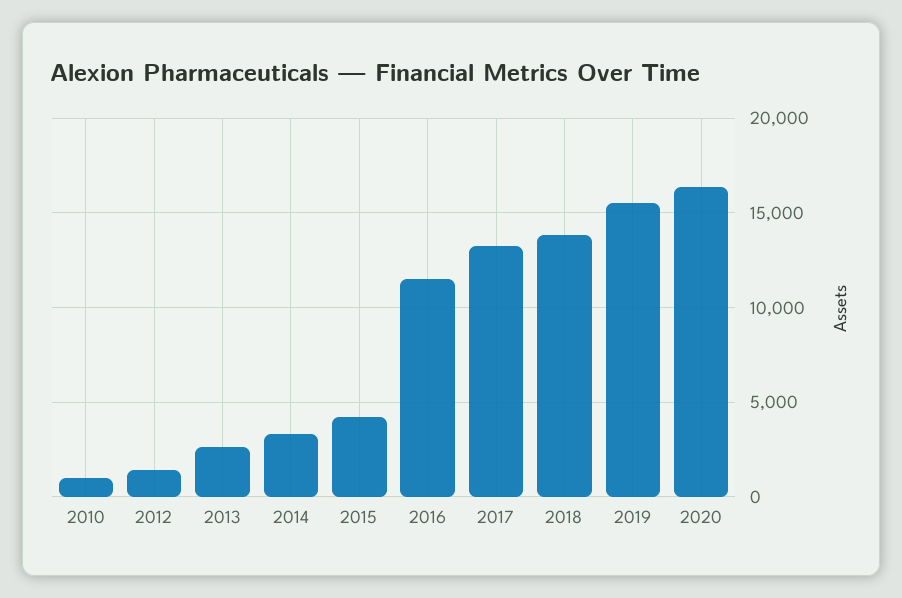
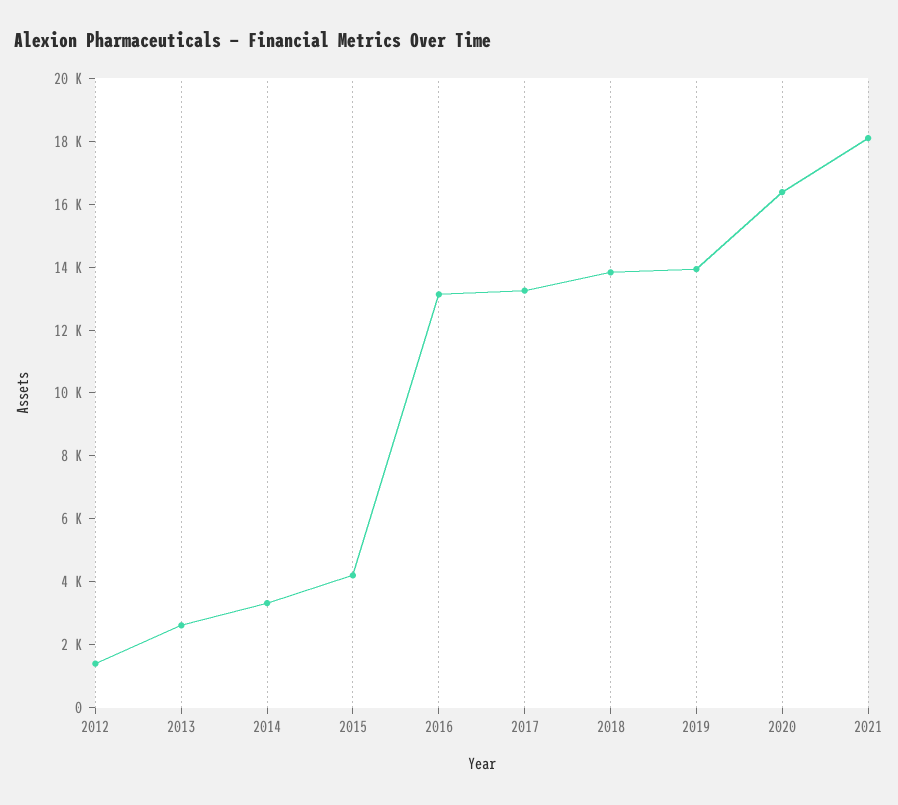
2010: 1000 -> none
2016: 11500 -> 13000
2019: 15500 -> 14000
2021: none -> 18000

